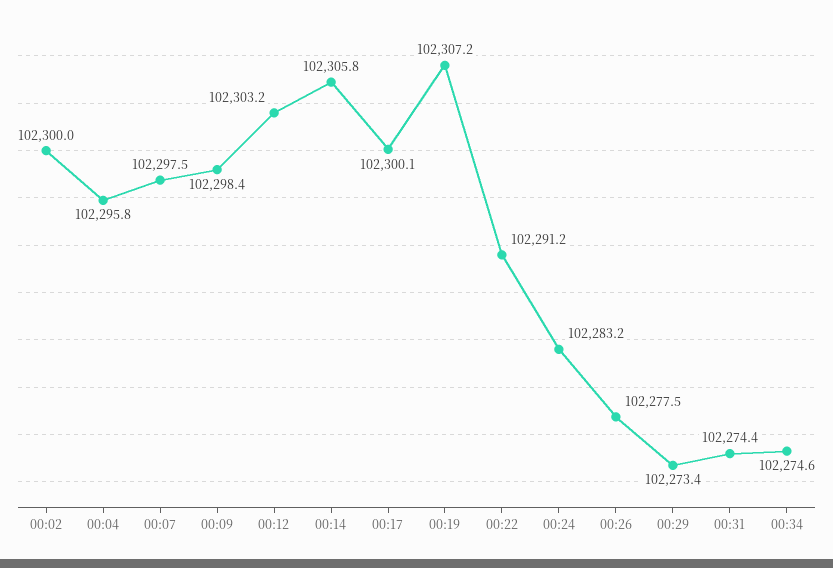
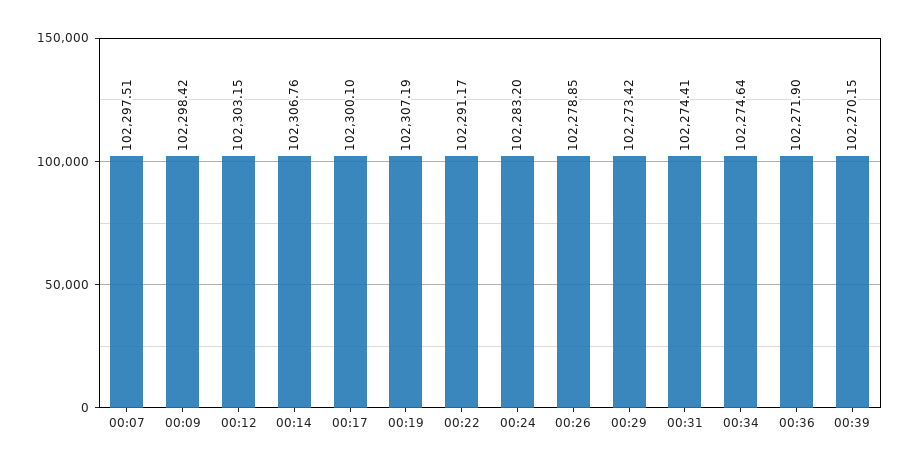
00:02: 102300 -> none
00:04: 102295.8 -> none
00:14: 102305.8 -> 102306.76
00:26: 102277.5 -> 102278.85
00:36: none -> 102271.9
00:39: none -> 102270.15

